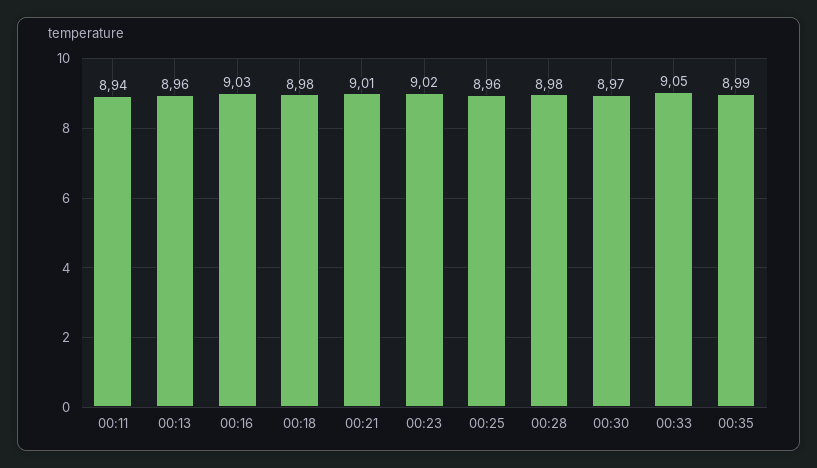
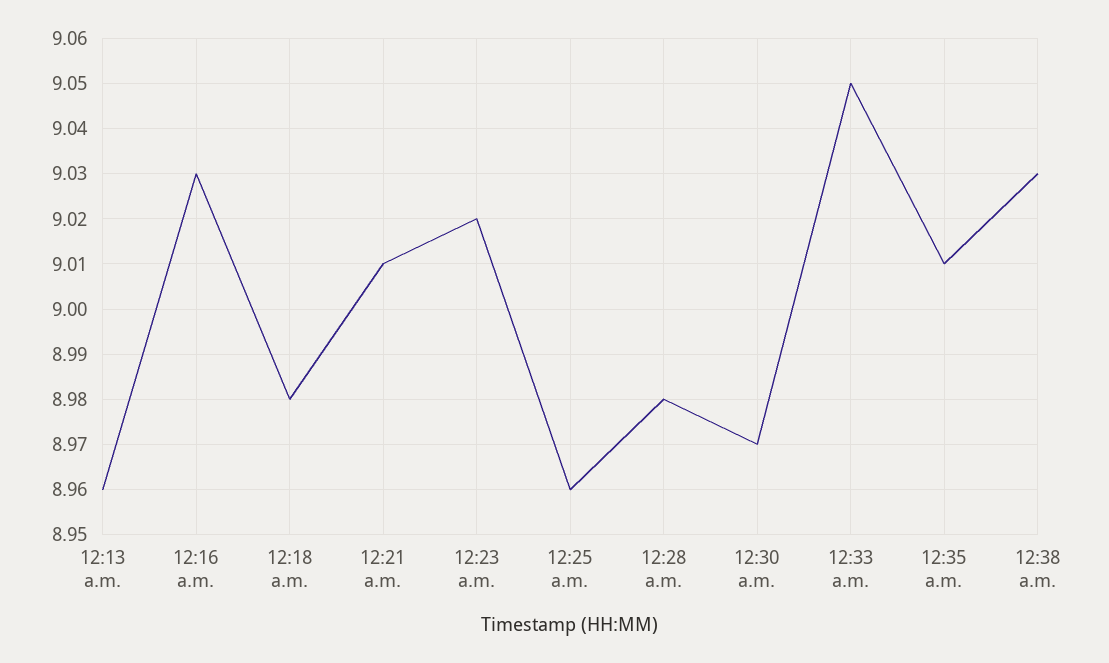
00:11: 8.94 -> none
00:35: 8.99 -> 9.01
12:38 a.m.: none -> 9.03

